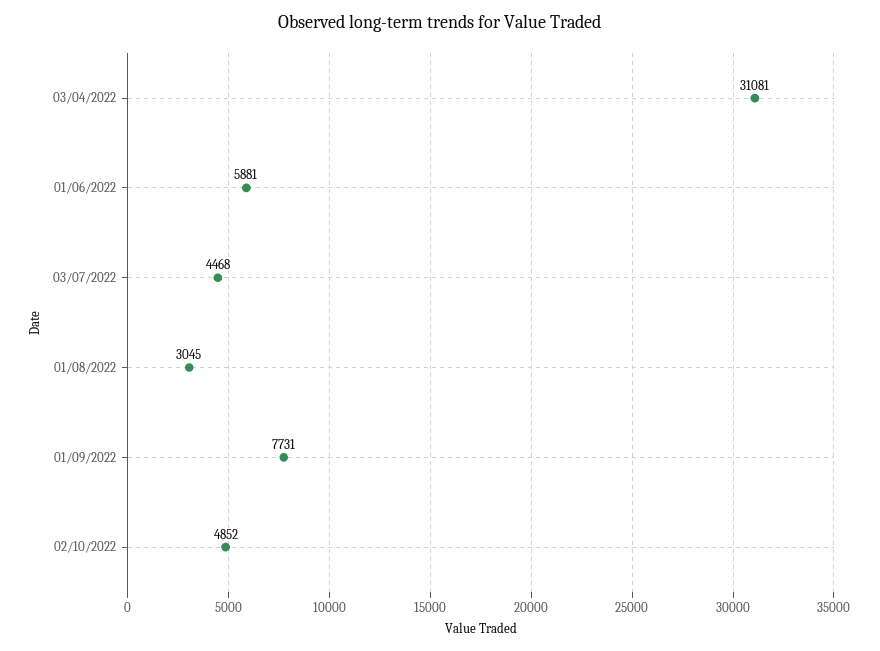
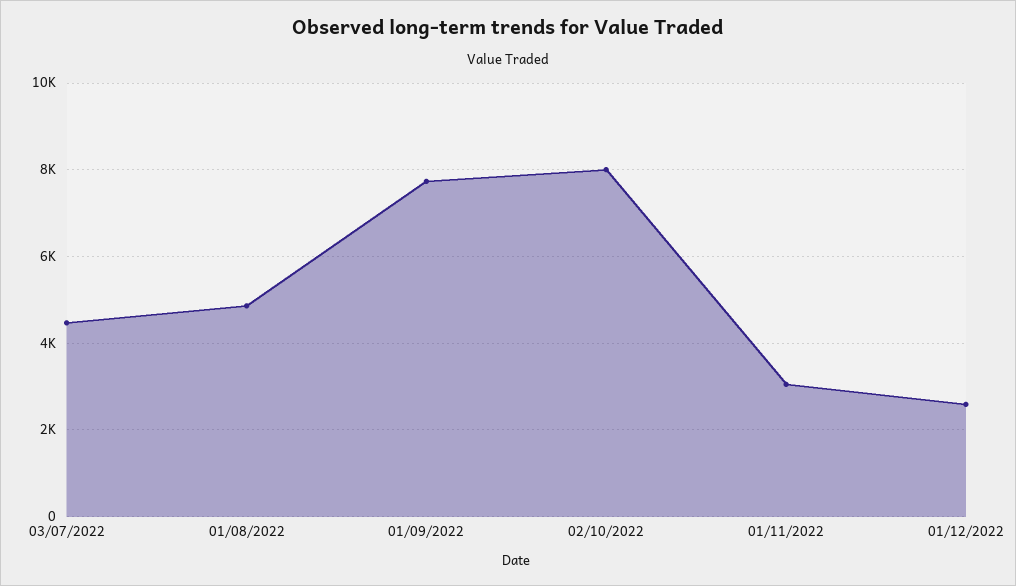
03/04/2022: 31081 -> none
01/06/2022: 5881 -> none
01/08/2022: 3045 -> 4800
02/10/2022: 4852 -> 8000
01/11/2022: none -> 3000
01/12/2022: none -> 2600

